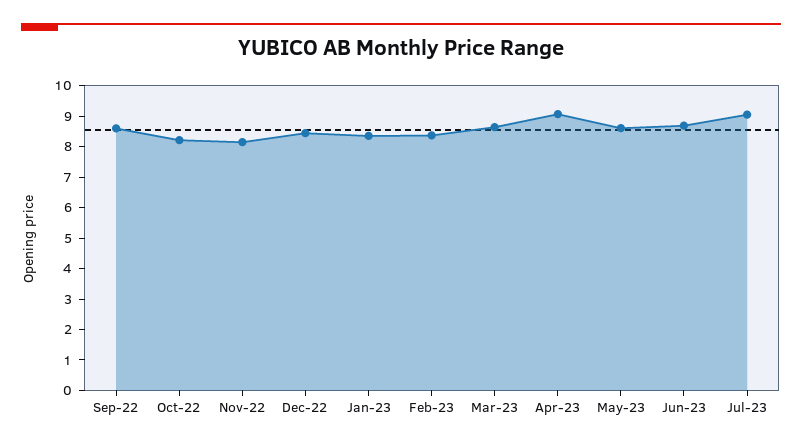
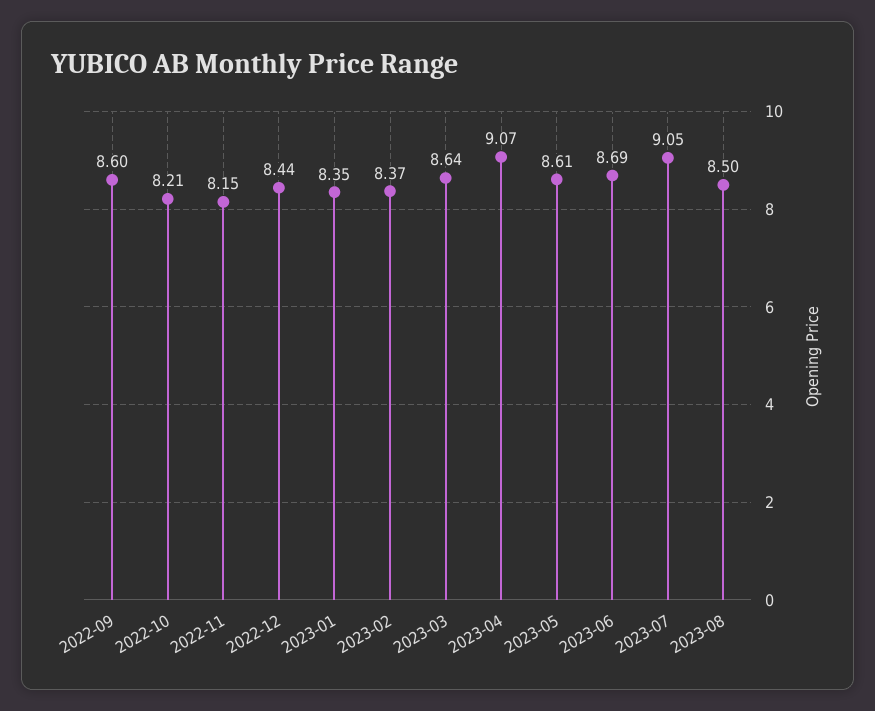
2023-08: none -> 8.5

